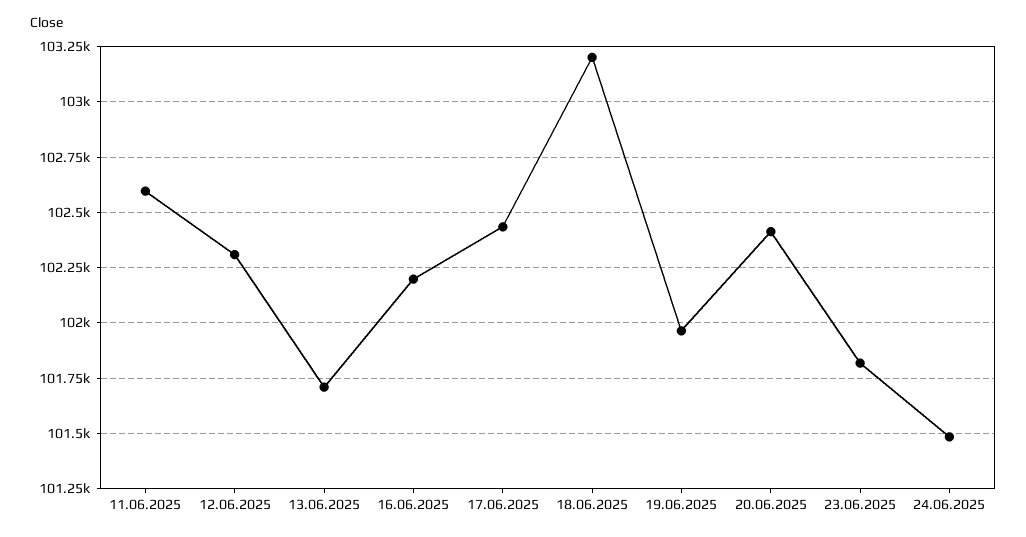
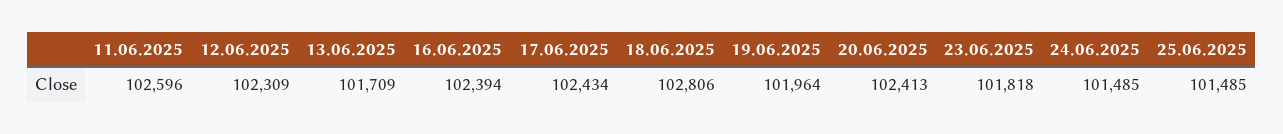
16.06.2025: 102200 -> 102394
18.06.2025: 103200 -> 102806
25.06.2025: none -> 101485

